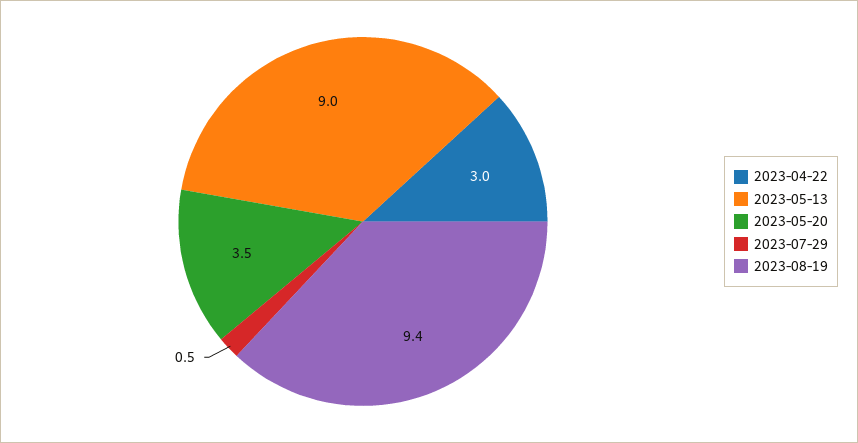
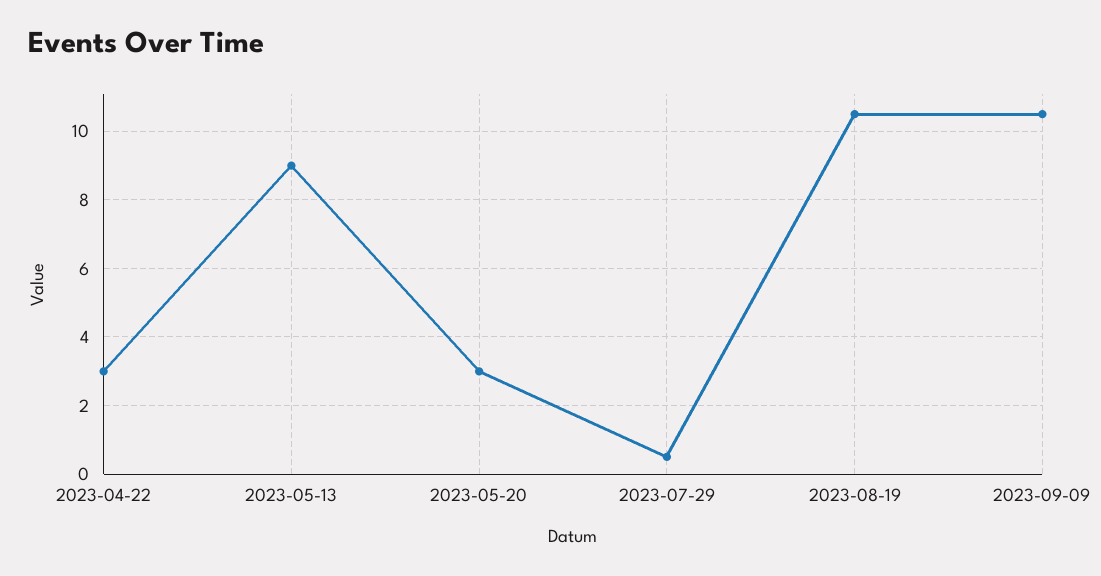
2023-05-20: 3.5 -> 3
2023-08-19: 9.4 -> 10.5
2023-09-09: none -> 10.5

